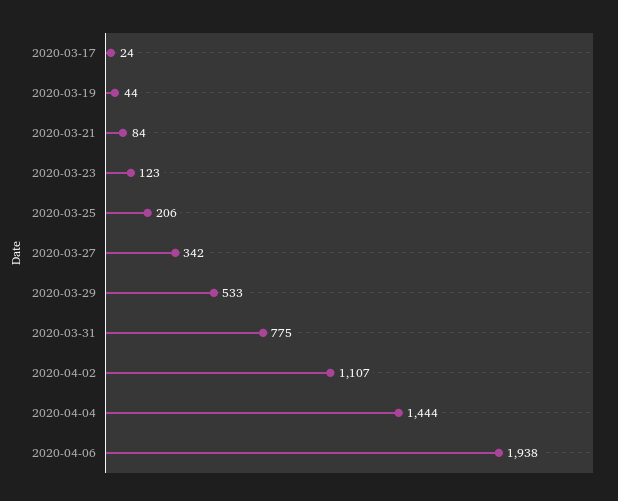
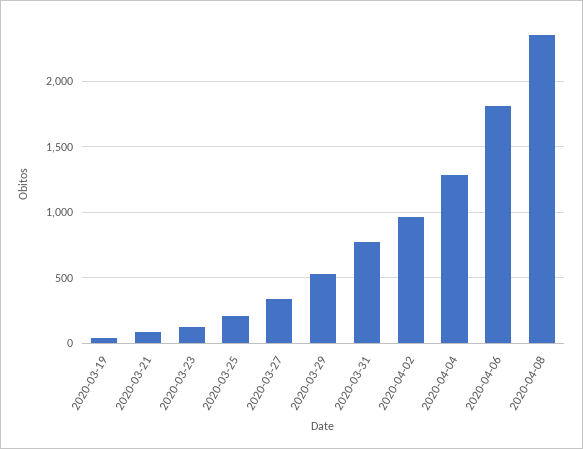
2020-03-17: 24 -> none
2020-04-02: 1107 -> 950
2020-04-04: 1444 -> 1300
2020-04-06: 1938 -> 1800
2020-04-08: none -> 2350

